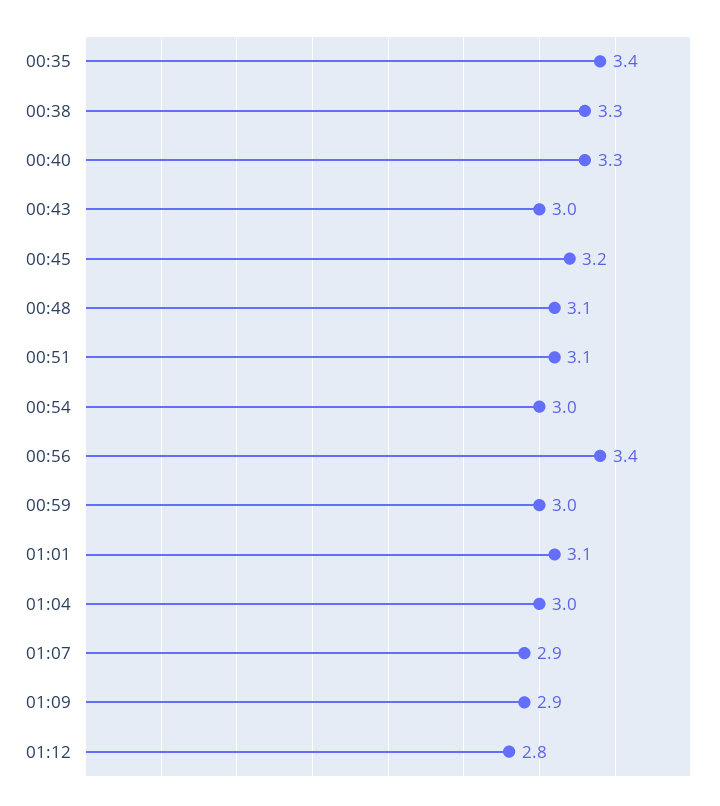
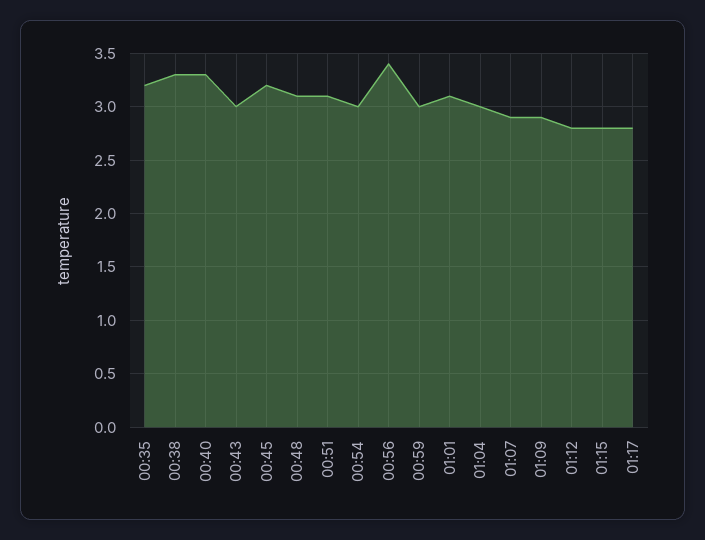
00:35: 3.4 -> 3.2
01:15: none -> 2.8
01:17: none -> 2.8

